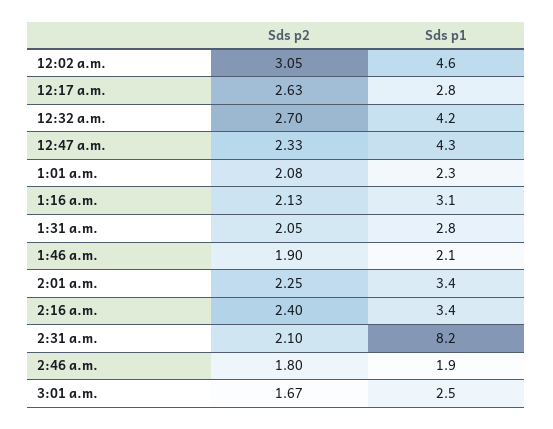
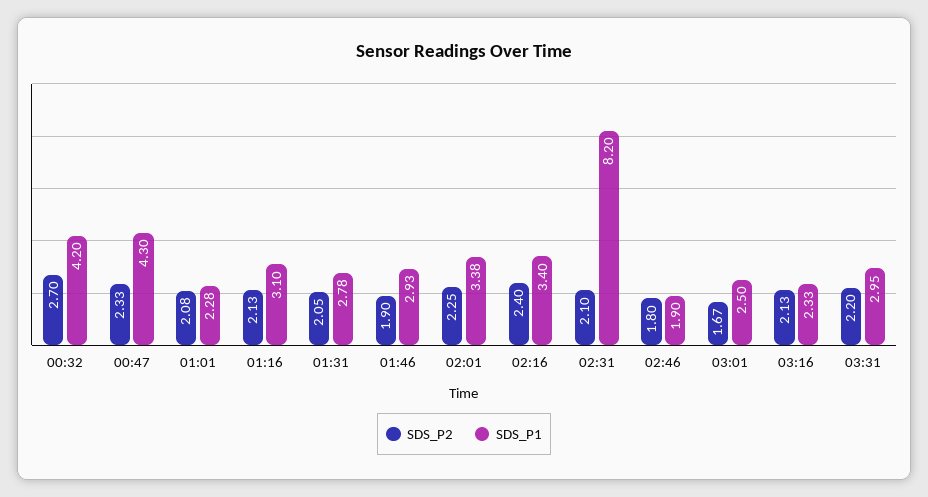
Sds p2, 12:02 a.m.: 3.05 -> none
Sds p1, 12:02 a.m.: 4.6 -> none
Sds p2, 12:17 a.m.: 2.63 -> none
Sds p1, 12:17 a.m.: 2.8 -> none
Sds p1, 1:46 a.m.: 2.1 -> 2.93
Sds p2, 03:16: none -> 2.13
Sds p1, 03:16: none -> 2.33
Sds p2, 03:31: none -> 2.2
Sds p1, 03:31: none -> 2.95

